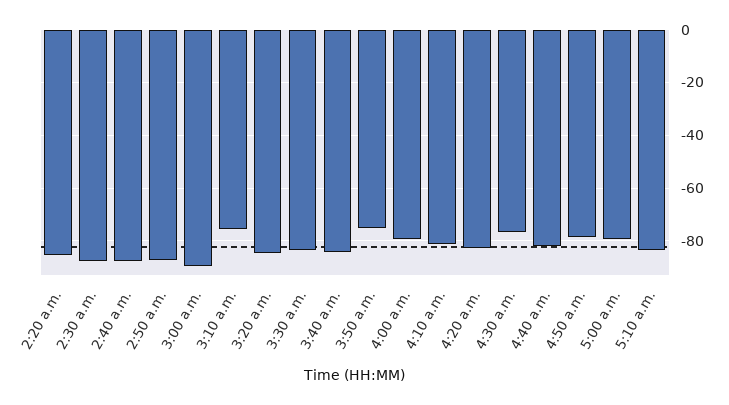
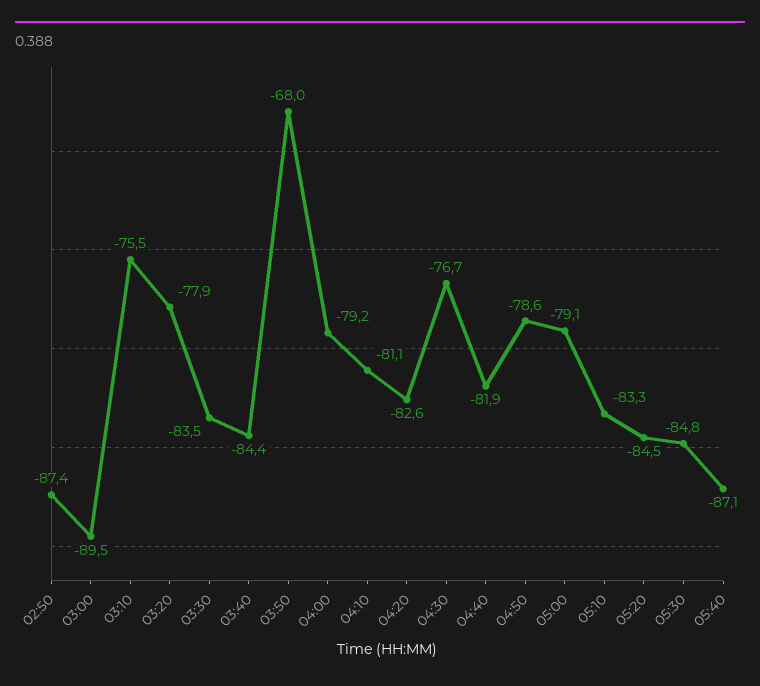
2:20 a.m.: -85 -> none
2:30 a.m.: -87.5 -> none
2:40 a.m.: -87.5 -> none
3:20 a.m.: -85 -> -77.9
3:50 a.m.: -75 -> -68
05:20: none -> -84.5
05:30: none -> -84.8
05:40: none -> -87.1

